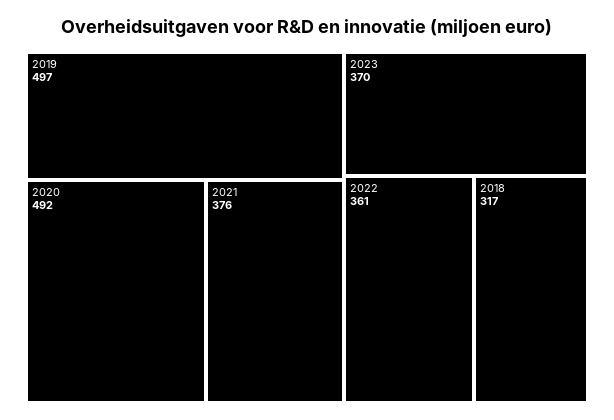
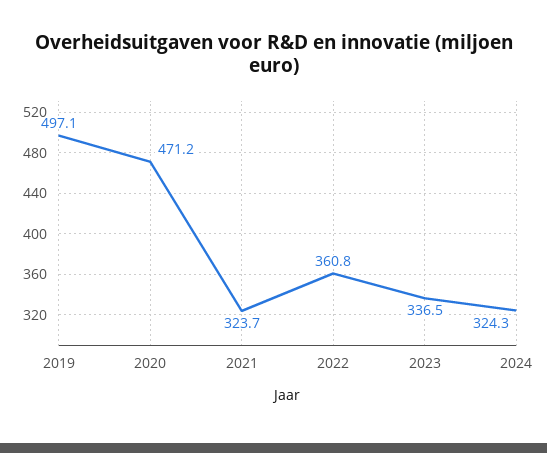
2020: 492 -> 471.2
2021: 376 -> 323.7
2023: 370 -> 336.5
2018: 317 -> none
2024: none -> 324.3

